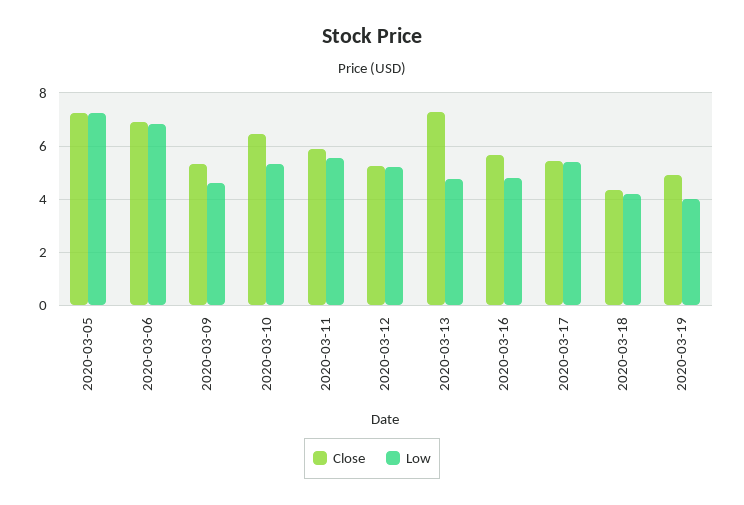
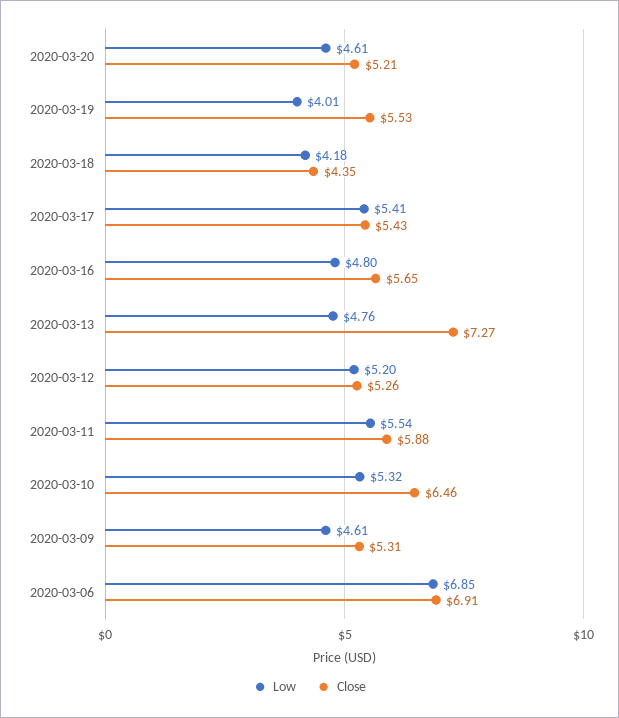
Close, 2020-03-05: 7.25 -> none
Low, 2020-03-05: 7.25 -> none
Close, 2020-03-19: 5 -> 5.53
Low, 2020-03-20: none -> 4.61
Close, 2020-03-20: none -> 5.21

